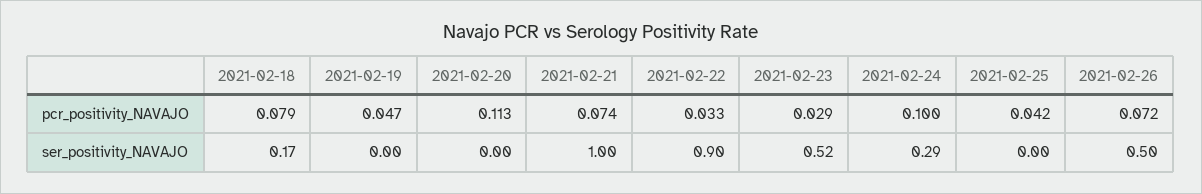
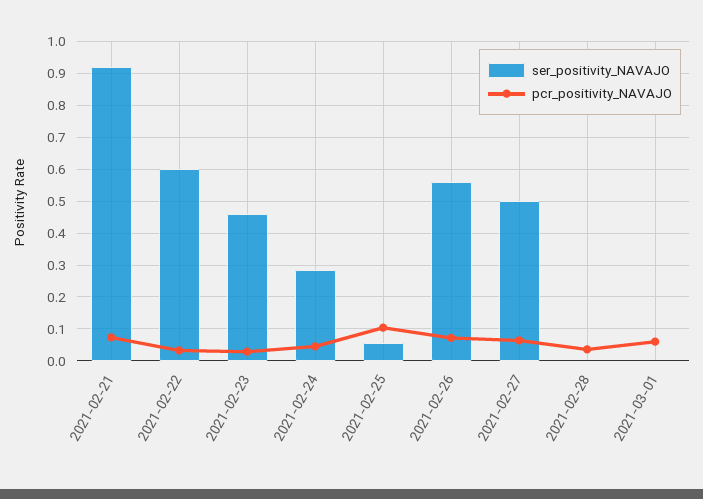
pcr_positivity_NAVAJO, 2021-02-18: 0.079 -> none
pcr_positivity_NAVAJO, 2021-02-19: 0.047 -> none
pcr_positivity_NAVAJO, 2021-02-20: 0.113 -> none
pcr_positivity_NAVAJO, 2021-02-24: 0.1 -> 0.04
pcr_positivity_NAVAJO, 2021-02-25: 0.042 -> 0.1
ser_positivity_NAVAJO, 2021-02-18: 0.17 -> none
ser_positivity_NAVAJO, 2021-02-19: 0 -> none
ser_positivity_NAVAJO, 2021-02-20: 0 -> none
ser_positivity_NAVAJO, 2021-02-21: 1 -> 0.92
ser_positivity_NAVAJO, 2021-02-22: 0.9 -> 0.6
ser_positivity_NAVAJO, 2021-02-23: 0.52 -> 0.46
ser_positivity_NAVAJO, 2021-02-25: 0 -> 0.06
ser_positivity_NAVAJO, 2021-02-26: 0.5 -> 0.56
ser_positivity_NAVAJO, 2021-02-27: none -> 0.5
pcr_positivity_NAVAJO, 2021-02-27: none -> 0.06
ser_positivity_NAVAJO, 2021-02-28: none -> 0
pcr_positivity_NAVAJO, 2021-02-28: none -> 0.04
ser_positivity_NAVAJO, 2021-03-01: none -> 0
pcr_positivity_NAVAJO, 2021-03-01: none -> 0.06

